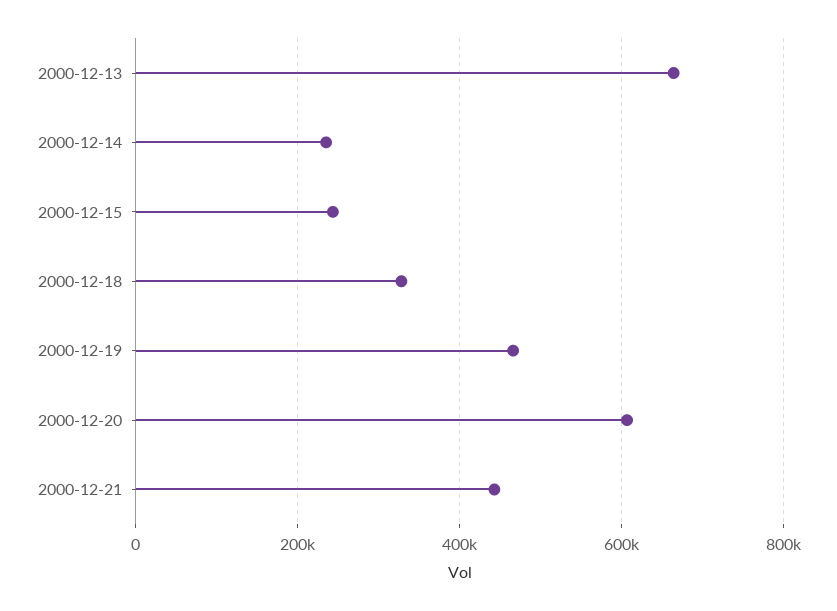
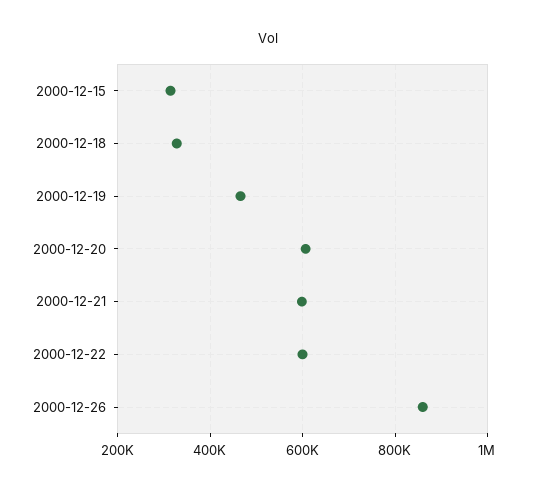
2000-12-13: 660000 -> none
2000-12-14: 240000 -> none
2000-12-15: 240000 -> 320000
2000-12-21: 440000 -> 600000
2000-12-22: none -> 600000
2000-12-26: none -> 860000

